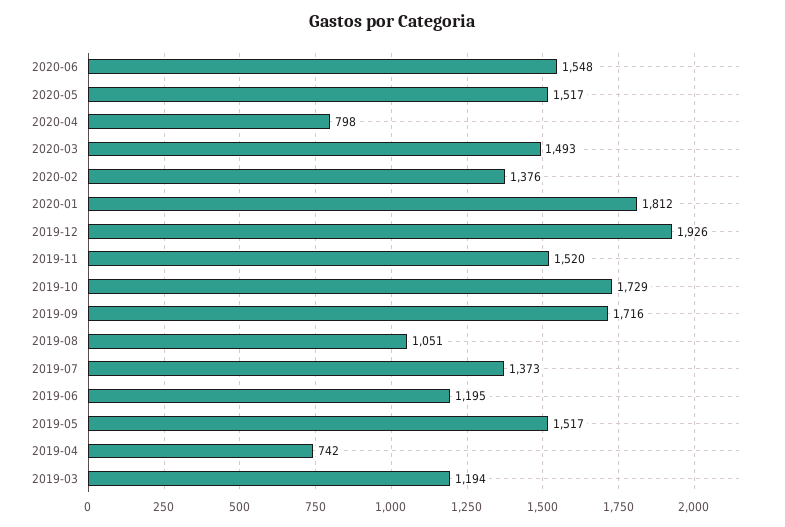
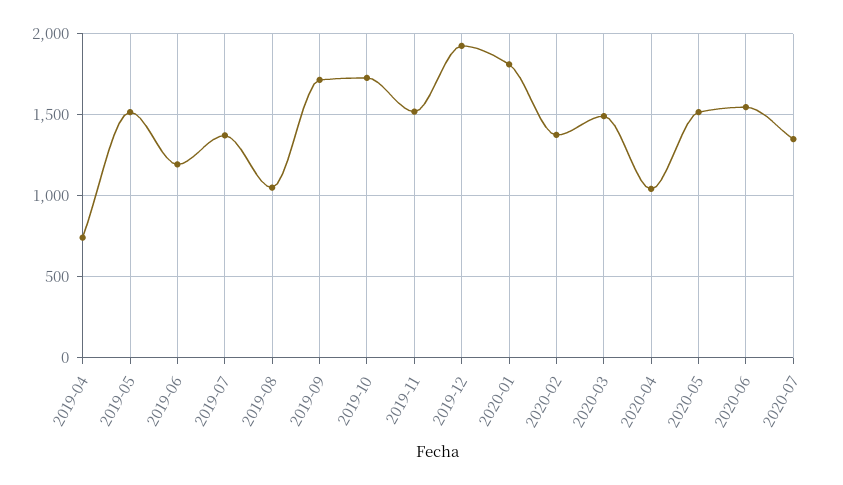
2020-04: 798 -> 1050
2019-03: 1194 -> none
2020-07: none -> 1350

